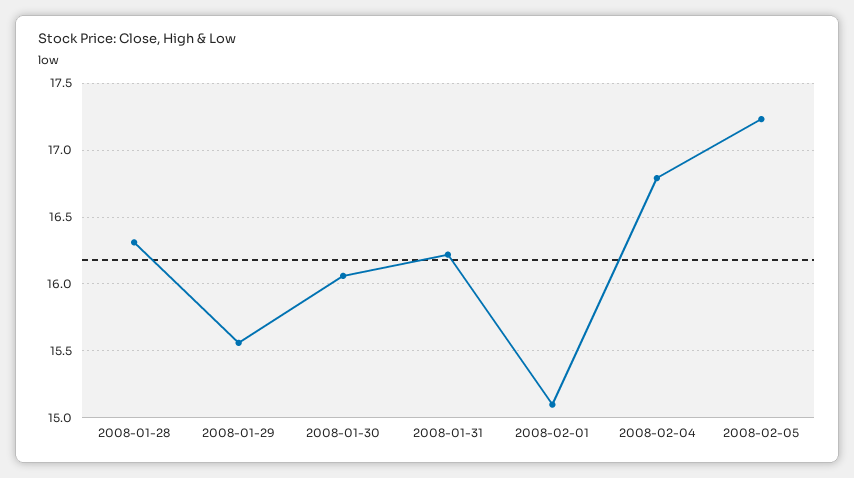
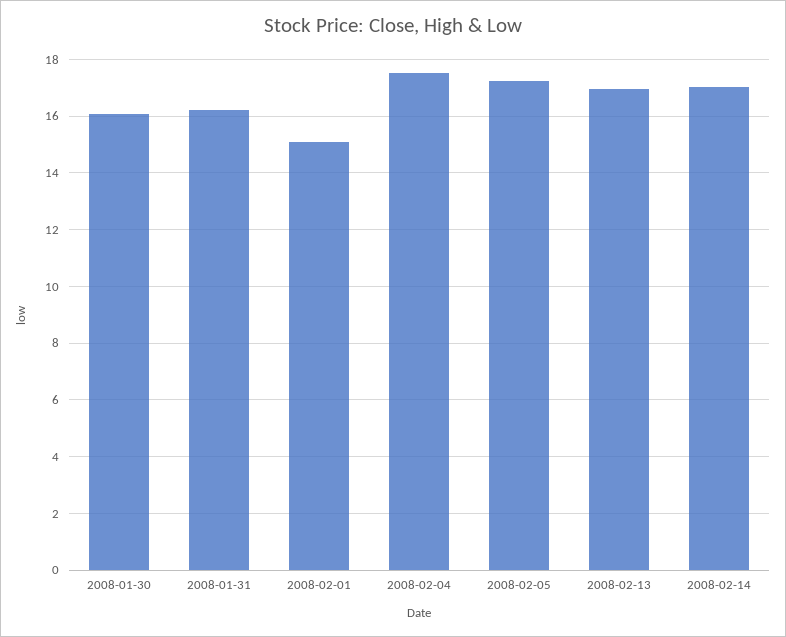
2008-01-28: 16.3 -> none
2008-01-29: 15.55 -> none
2008-02-04: 16.8 -> 17.5
2008-02-13: none -> 17
2008-02-14: none -> 17

